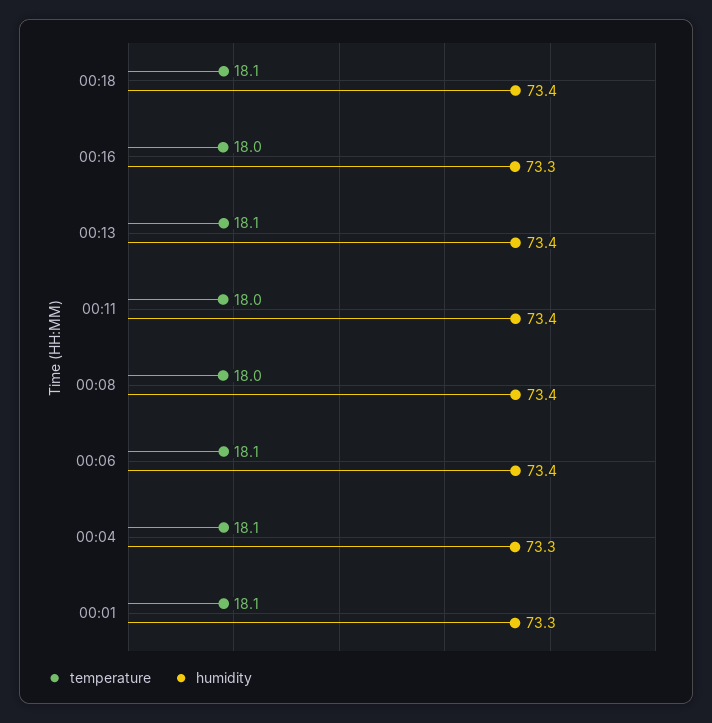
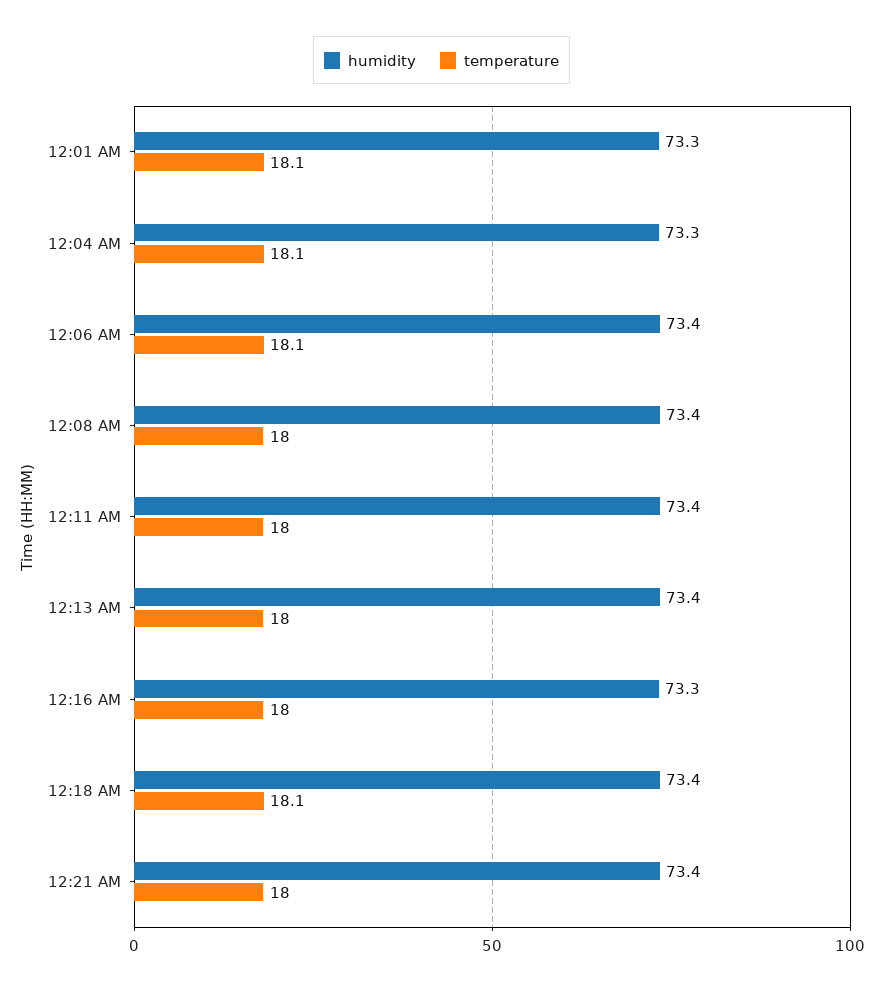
temperature, 00:13: 18.1 -> 18
humidity, 12:21 AM: none -> 73.4
temperature, 12:21 AM: none -> 18

